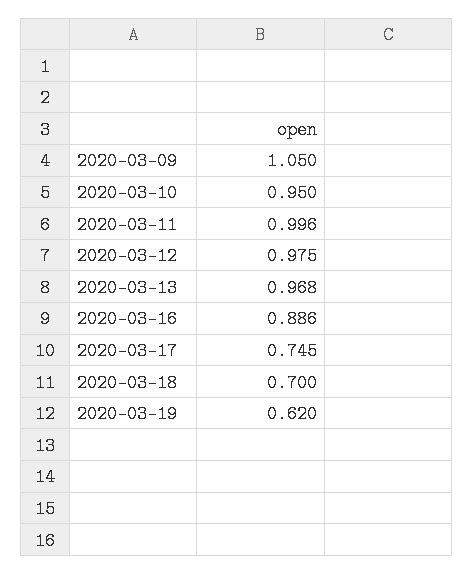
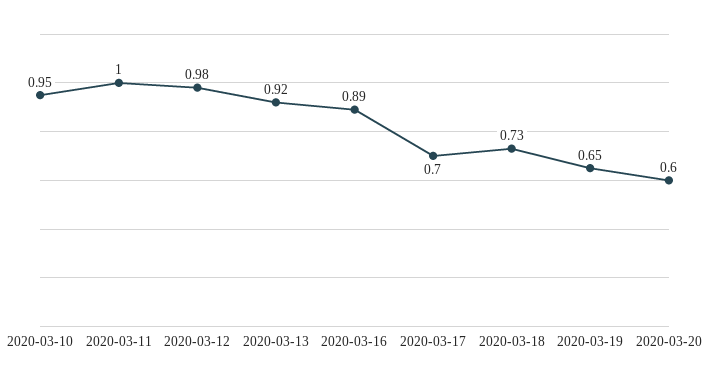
2020-03-09: 1.05 -> none
2020-03-13: 0.968 -> 0.92
2020-03-17: 0.745 -> 0.7
2020-03-18: 0.7 -> 0.73
2020-03-19: 0.62 -> 0.65
2020-03-20: none -> 0.6

